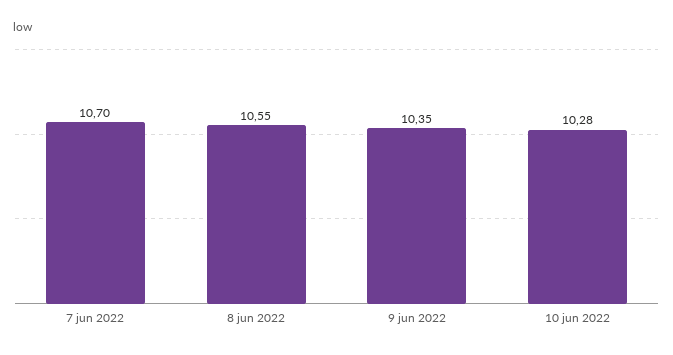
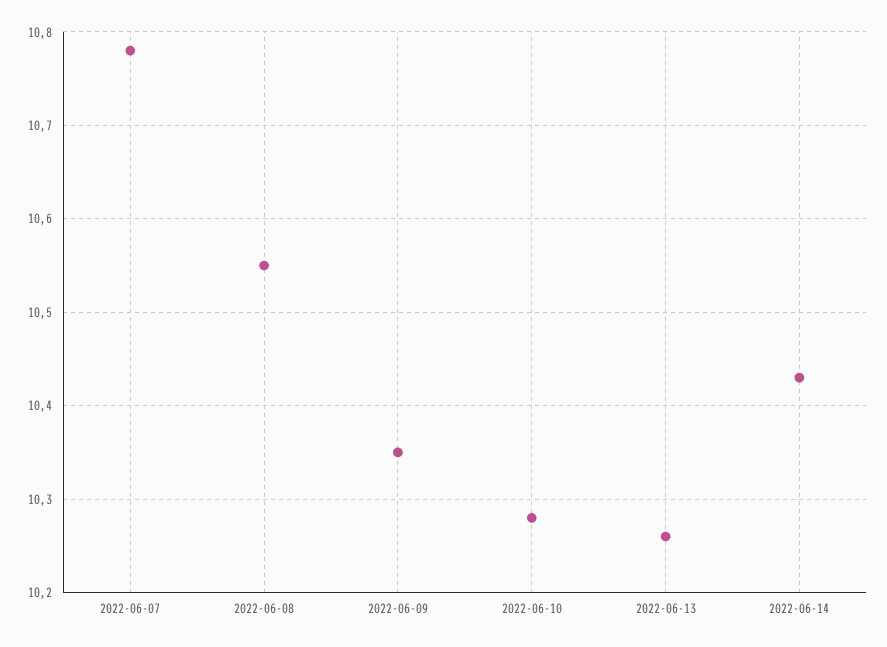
7 jun 2022: 10.7 -> 10.78
2022-06-13: none -> 10.26
2022-06-14: none -> 10.43

